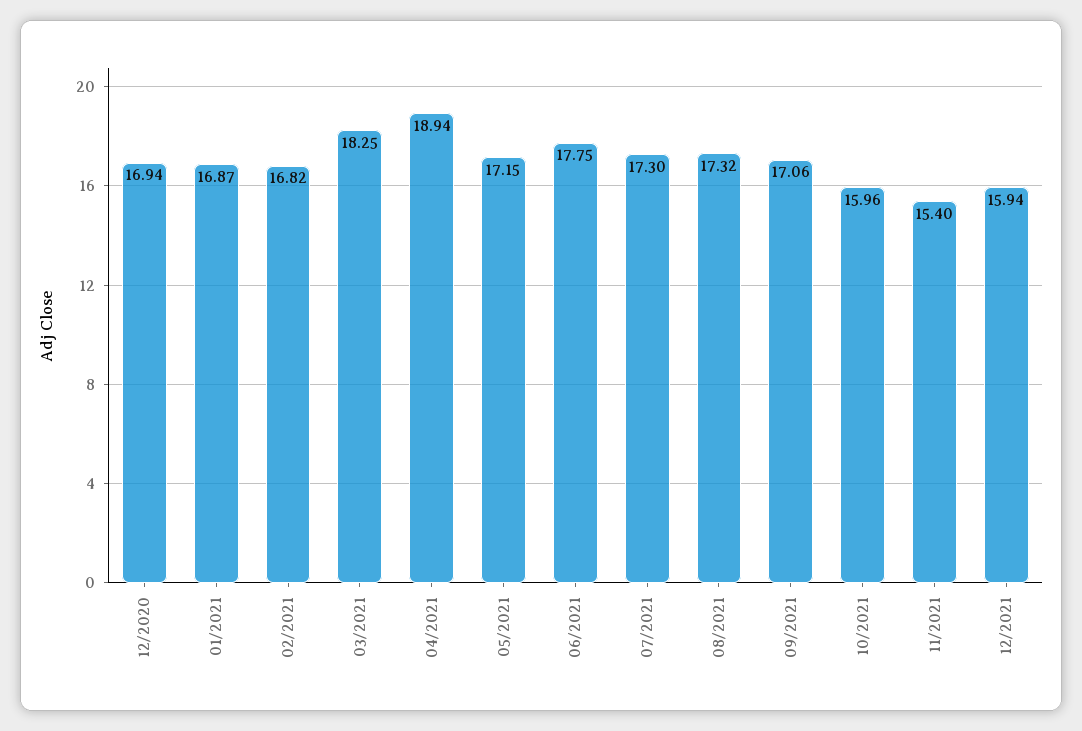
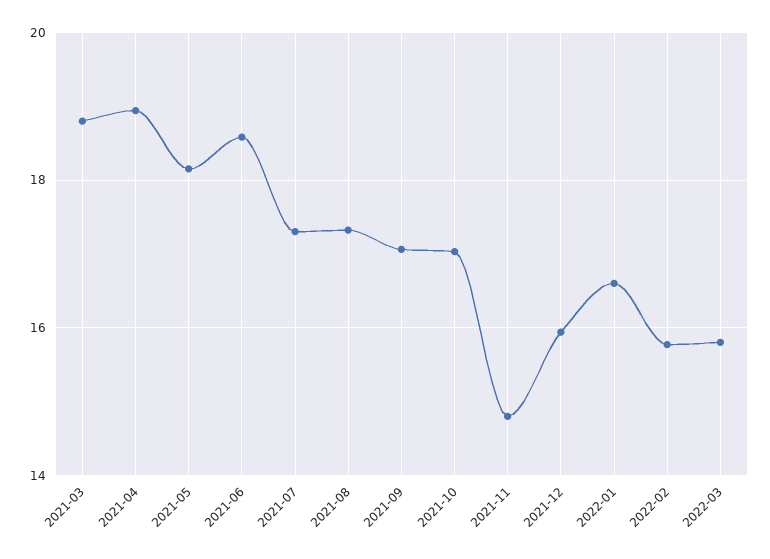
12/2020: 16.94 -> none
01/2021: 16.87 -> none
02/2021: 16.82 -> none
03/2021: 18.25 -> 18.8
05/2021: 17.15 -> 18.2
06/2021: 17.75 -> 18.6
10/2021: 15.96 -> 17
11/2021: 15.4 -> 14.8
2022-01: none -> 16.6
2022-02: none -> 15.8
2022-03: none -> 15.8

